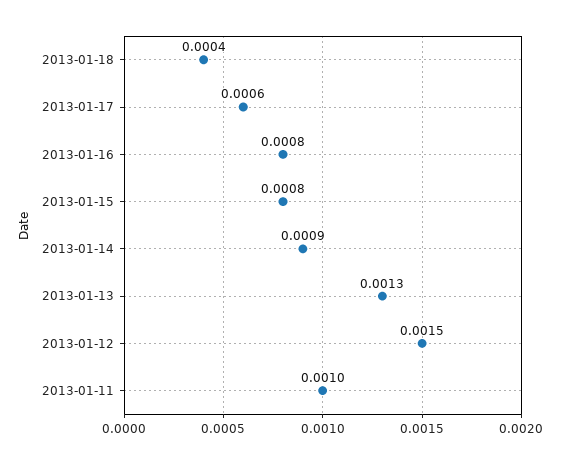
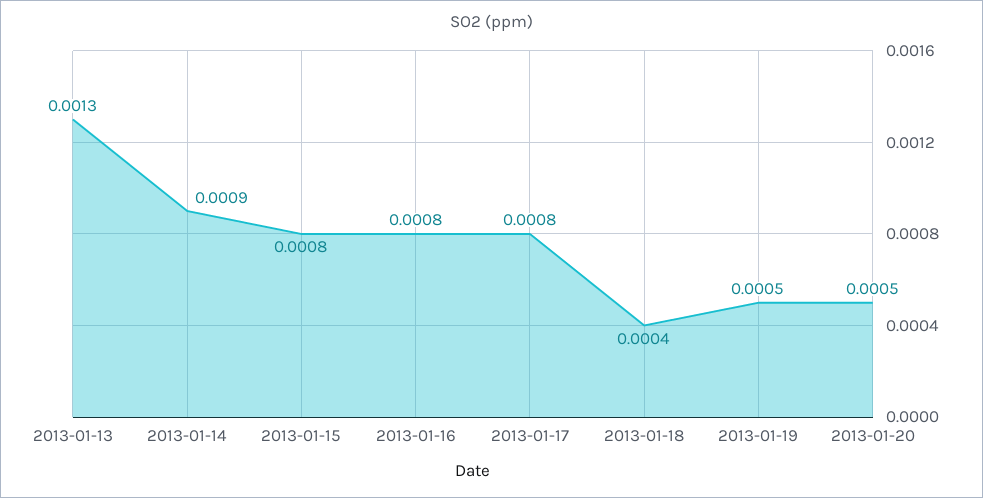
2013-01-17: 0.0006 -> 0.0008
2013-01-12: 0.0015 -> none
2013-01-11: 0.001 -> none
2013-01-19: none -> 0.0005
2013-01-20: none -> 0.0005

